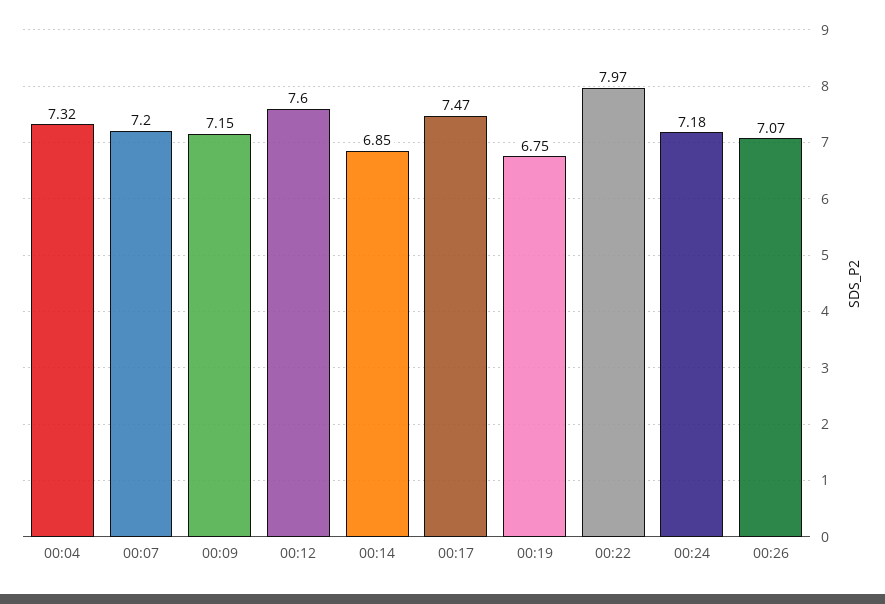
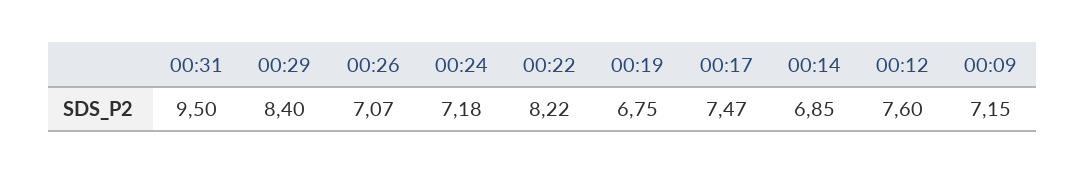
00:04: 7.32 -> none
00:07: 7.2 -> none
00:22: 7.97 -> 8.22
00:31: none -> 9.5
00:29: none -> 8.4

